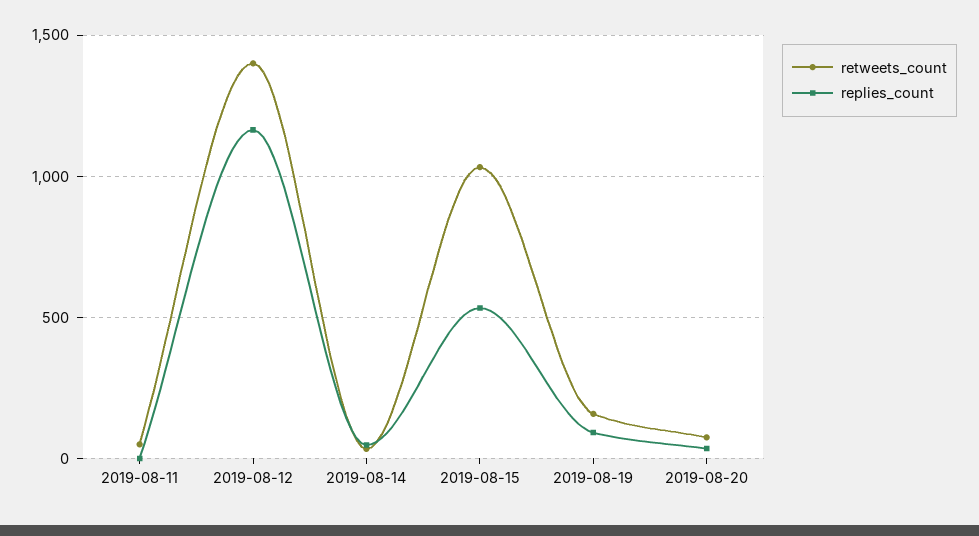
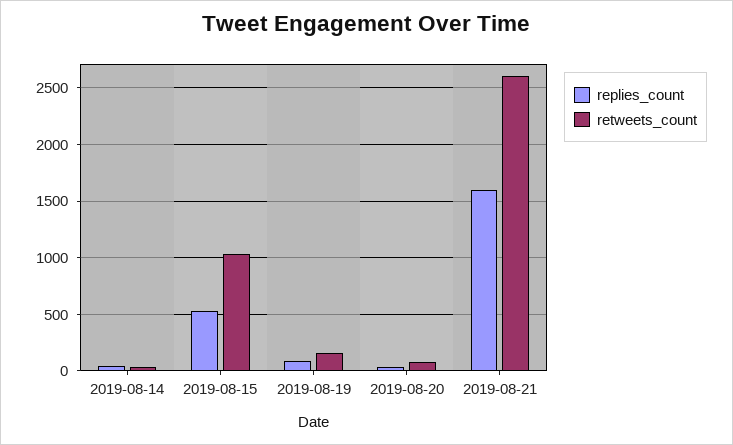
retweets_count, 2019-08-11: 50 -> none
replies_count, 2019-08-11: 0 -> none
retweets_count, 2019-08-12: 1400 -> none
replies_count, 2019-08-12: 1150 -> none
replies_count, 2019-08-21: none -> 1600
retweets_count, 2019-08-21: none -> 2600

